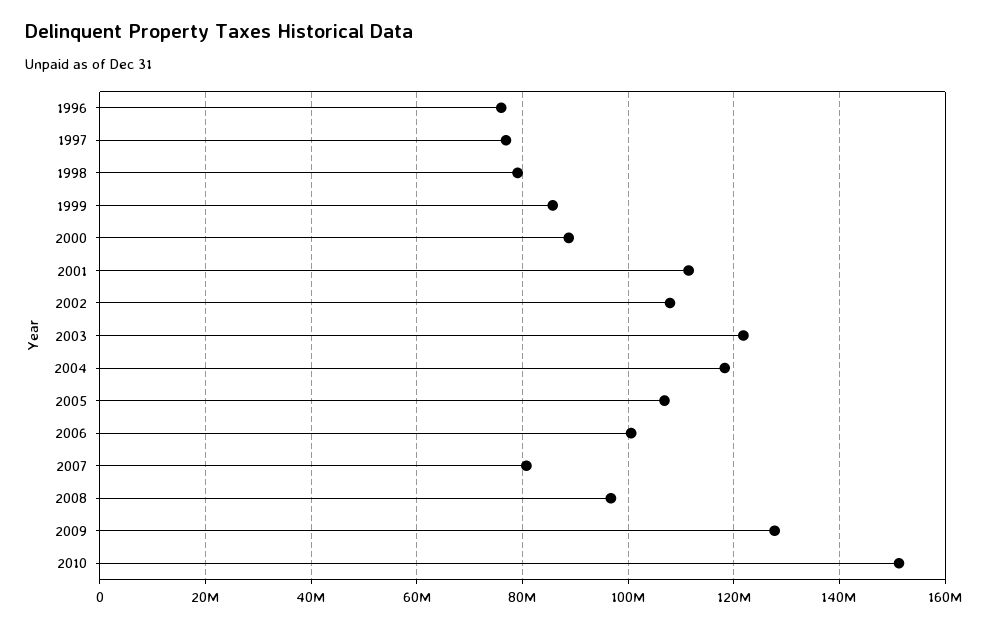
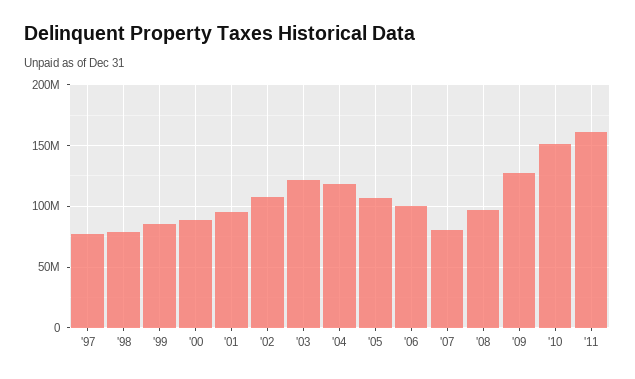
1996: 76000000 -> none
2001: 112000000 -> 95000000
'11: none -> 160000000

